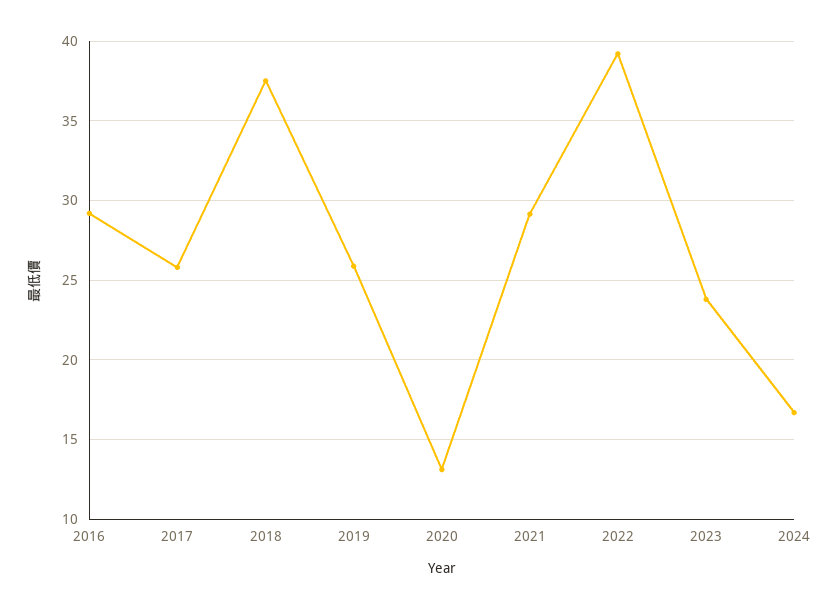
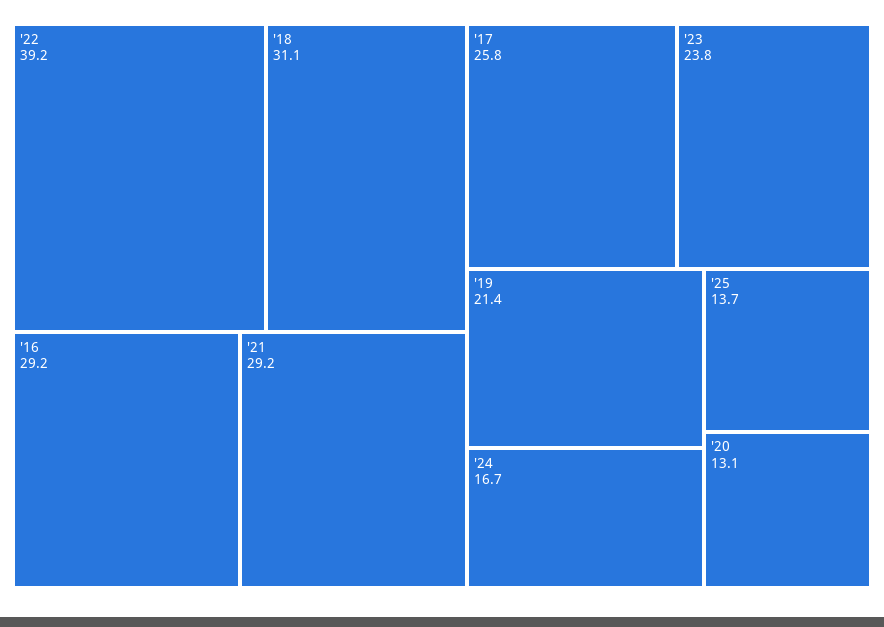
2018: 37.5 -> 31.1
2019: 26 -> 21.4
'25: none -> 13.7

